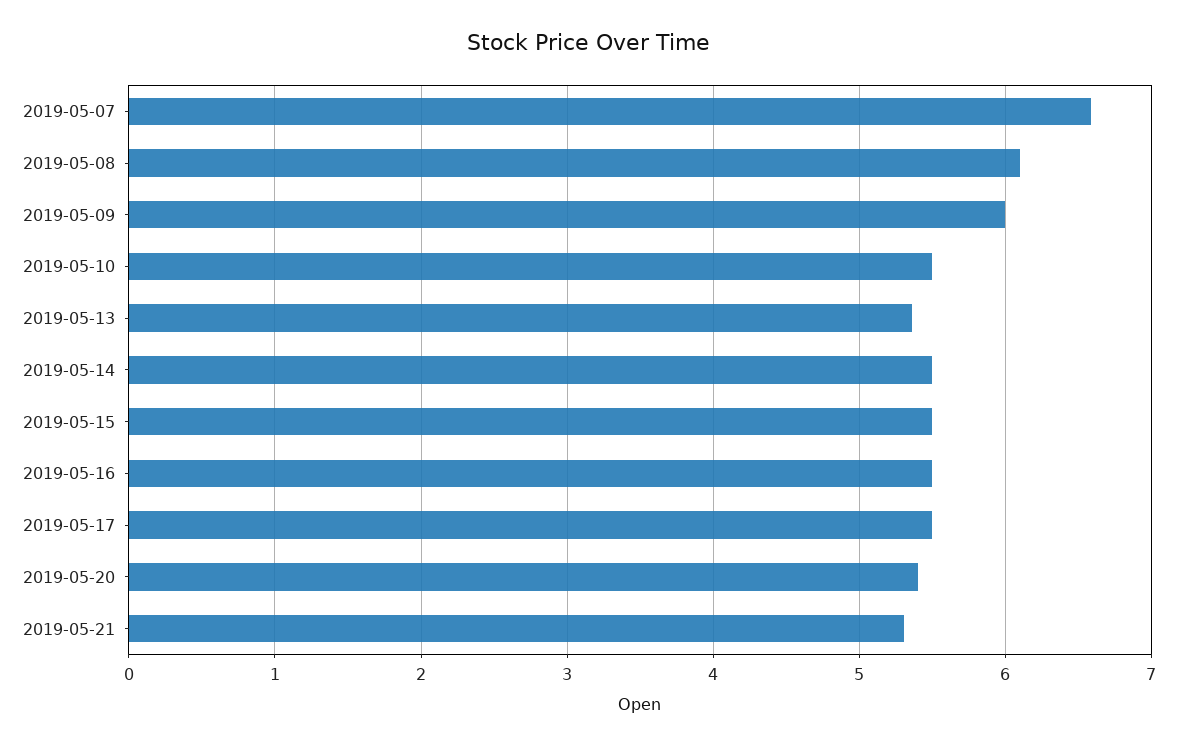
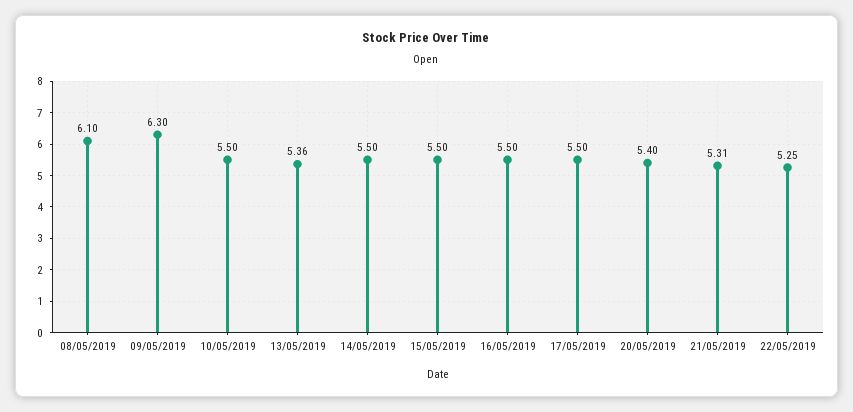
2019-05-07: 6.6 -> none
2019-05-09: 6 -> 6.3
22/05/2019: none -> 5.25

